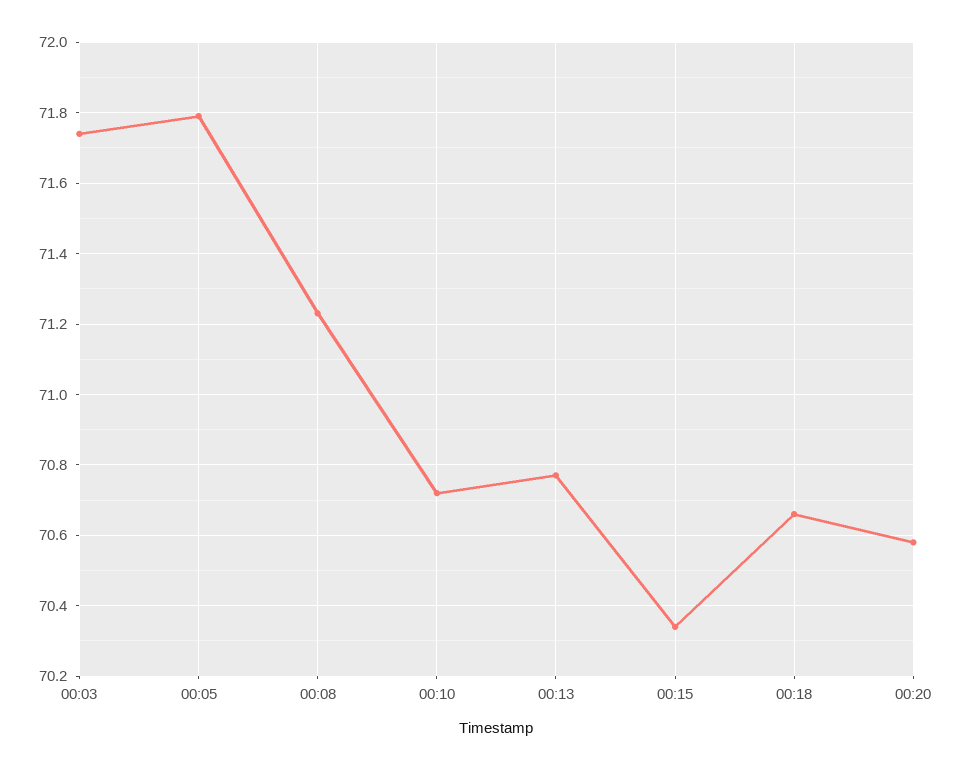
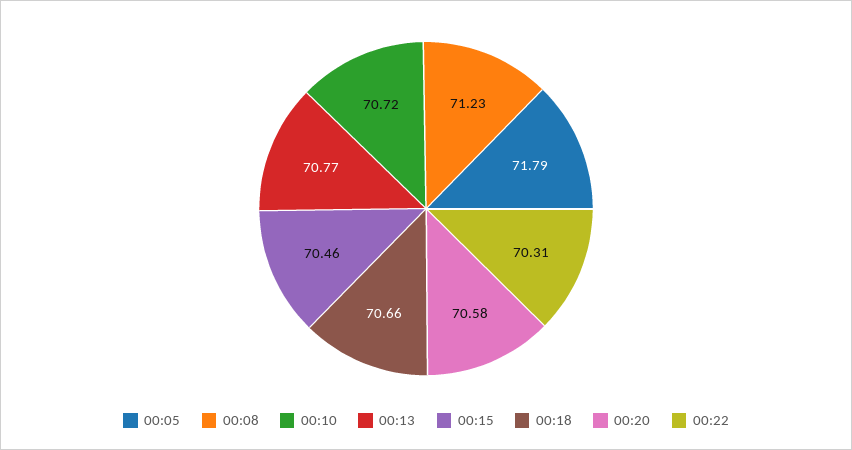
00:03: 71.75 -> none
00:15: 70.35 -> 70.46
00:22: none -> 70.31

